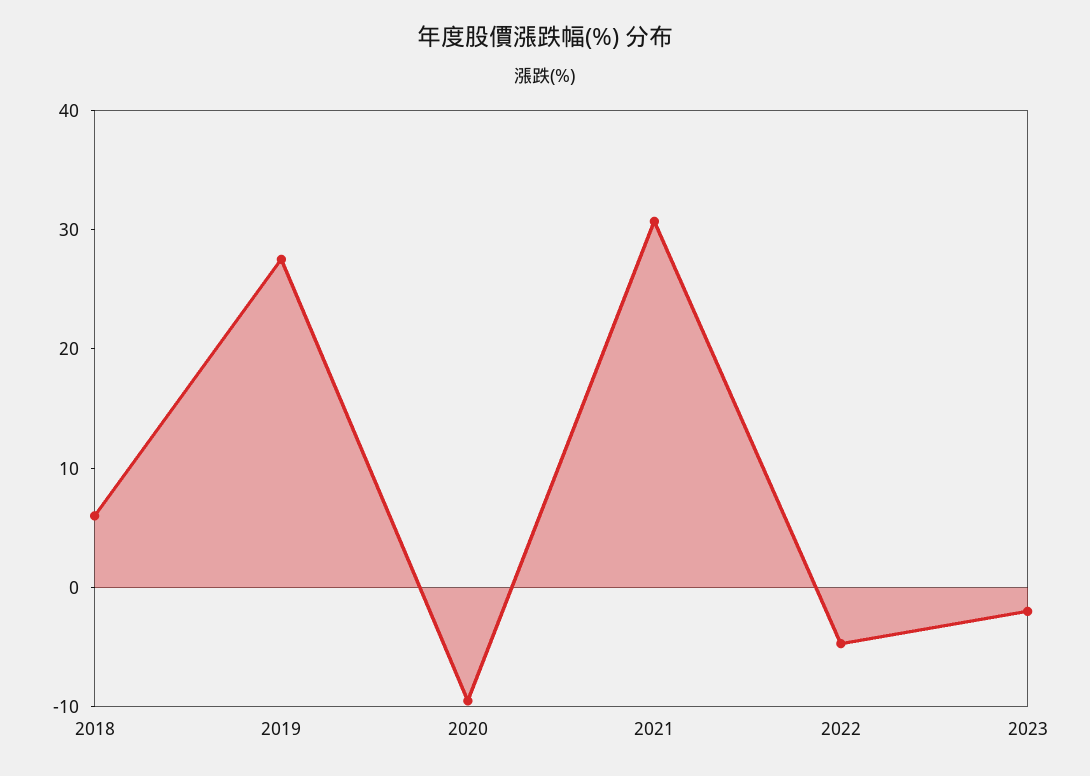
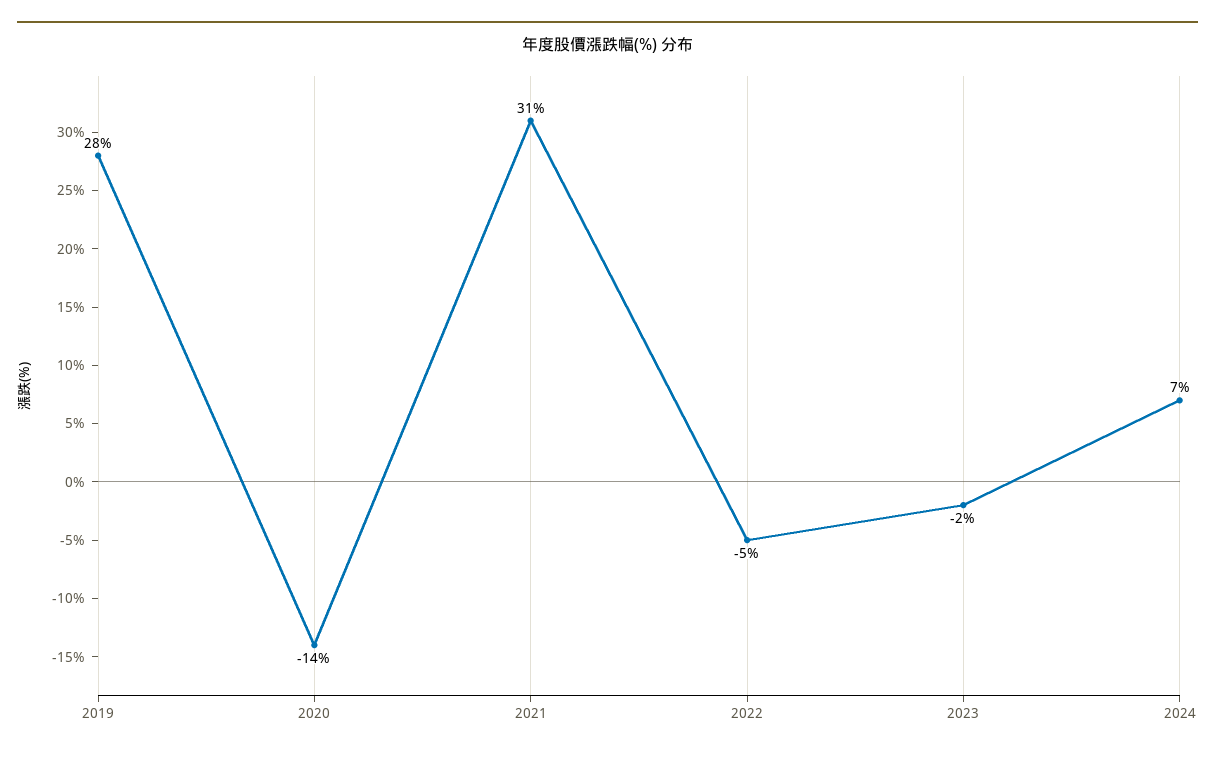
2018: 6 -> none
2020: -10 -> -14
2024: none -> 7

